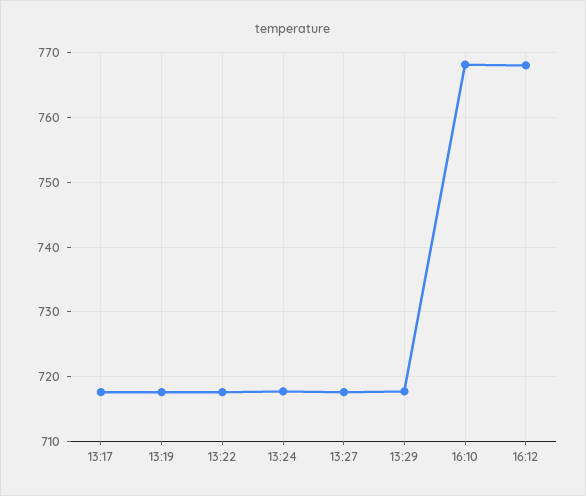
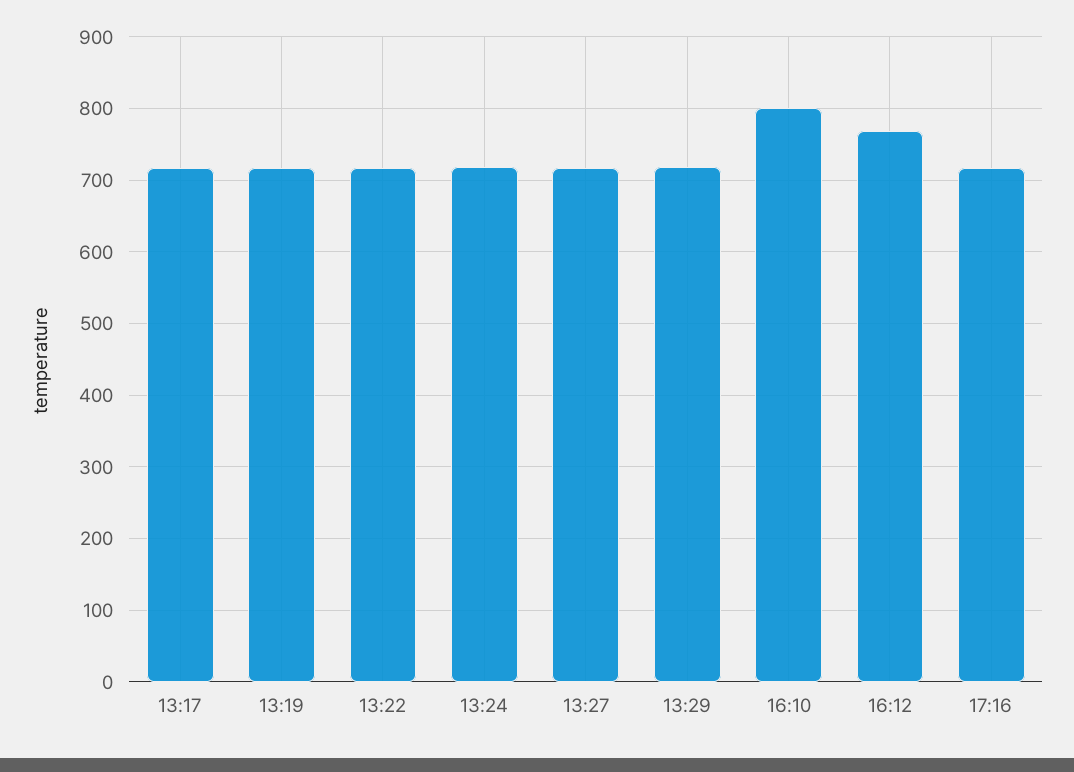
16:10: 768 -> 800
17:16: none -> 720

